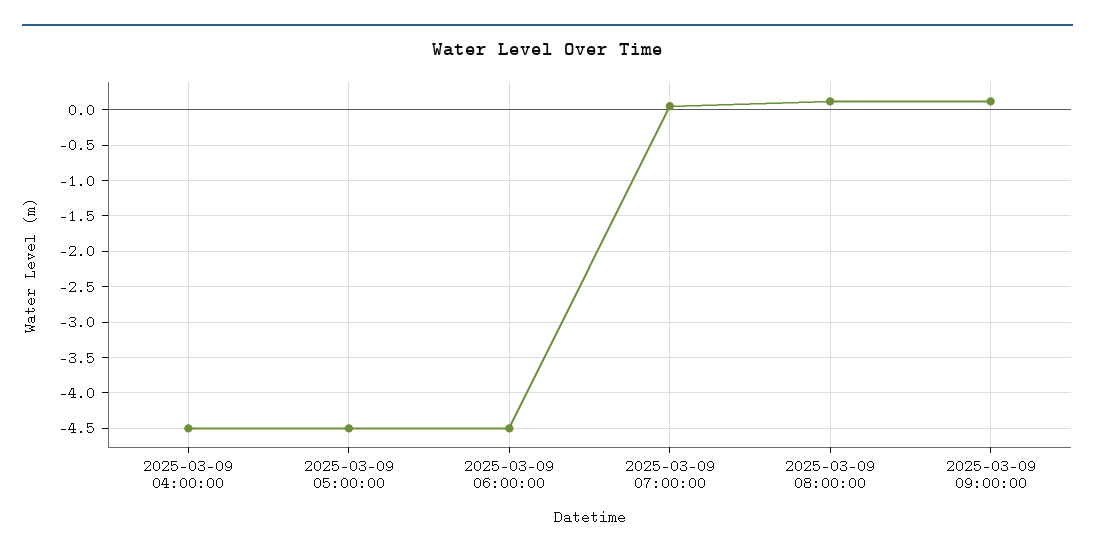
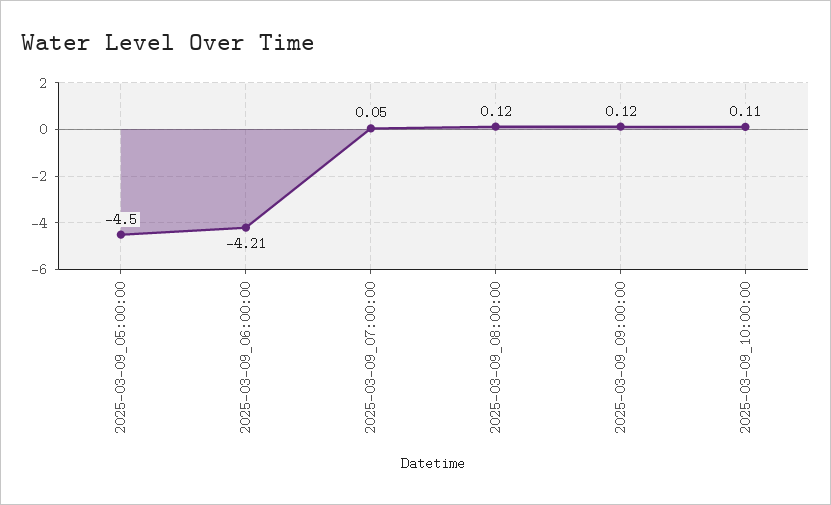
2025-03-09 04:00:00: -4.5 -> none
2025-03-09 06:00:00: -4.5 -> -4.21
2025-03-09_10:00:00: none -> 0.11

